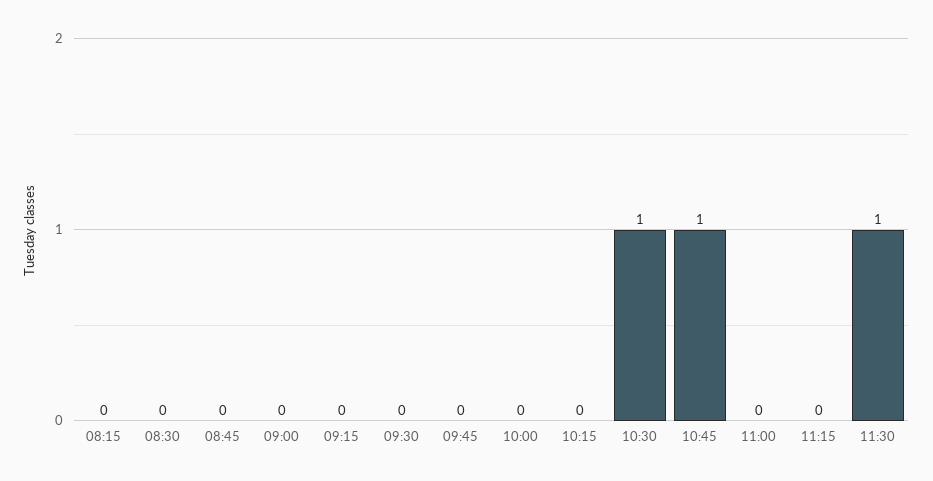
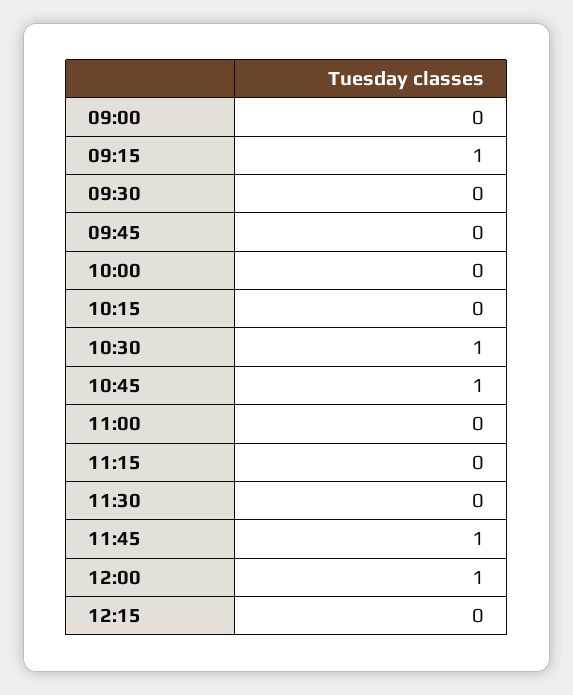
08:15: 0 -> none
08:30: 0 -> none
08:45: 0 -> none
09:15: 0 -> 1
11:30: 1 -> 0
11:45: none -> 1
12:00: none -> 1
12:15: none -> 0

